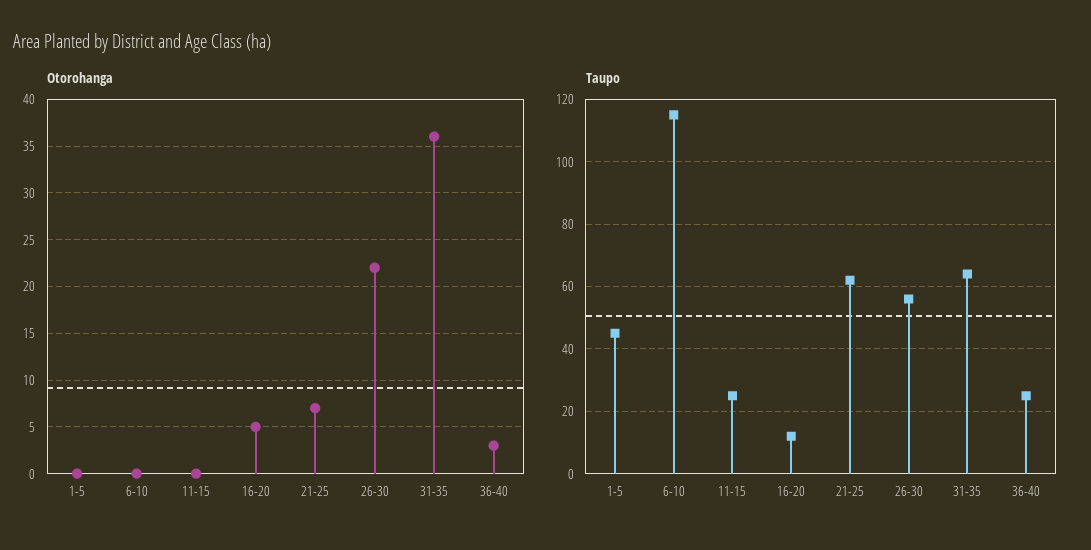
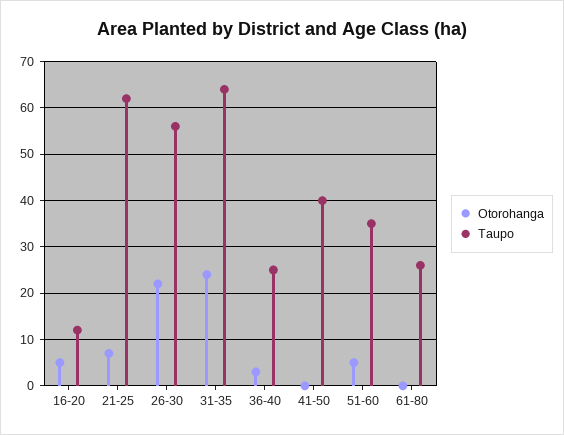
Otorohanga, 1-5: 0 -> none
Otorohanga, 6-10: 0 -> none
Otorohanga, 11-15: 0 -> none
Otorohanga, 31-35: 36 -> 25
Taupo, 1-5: 45 -> none
Taupo, 6-10: 115 -> none
Taupo, 11-15: 25 -> none
Otorohanga, 41-50: none -> 0
Taupo, 41-50: none -> 40
Otorohanga, 51-60: none -> 5
Taupo, 51-60: none -> 35
Otorohanga, 61-80: none -> 0
Taupo, 61-80: none -> 25

